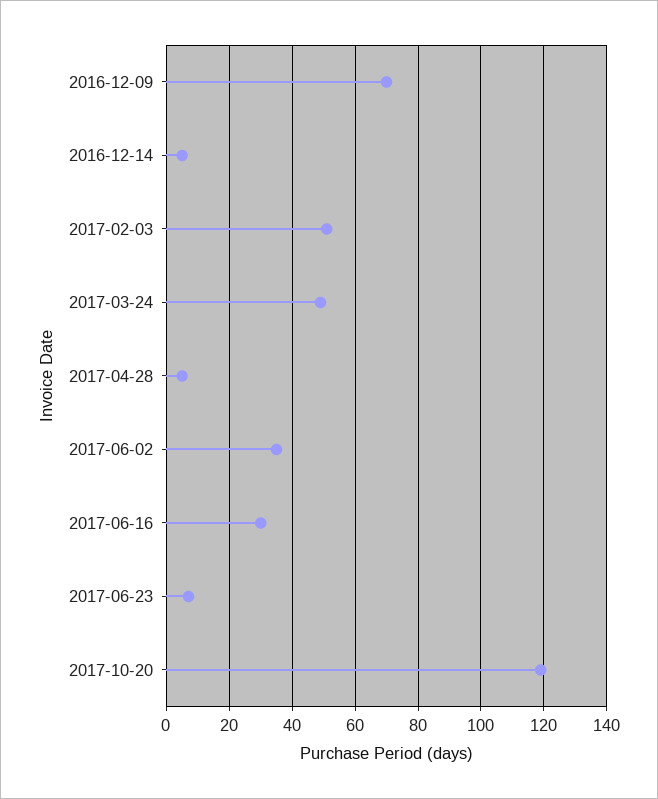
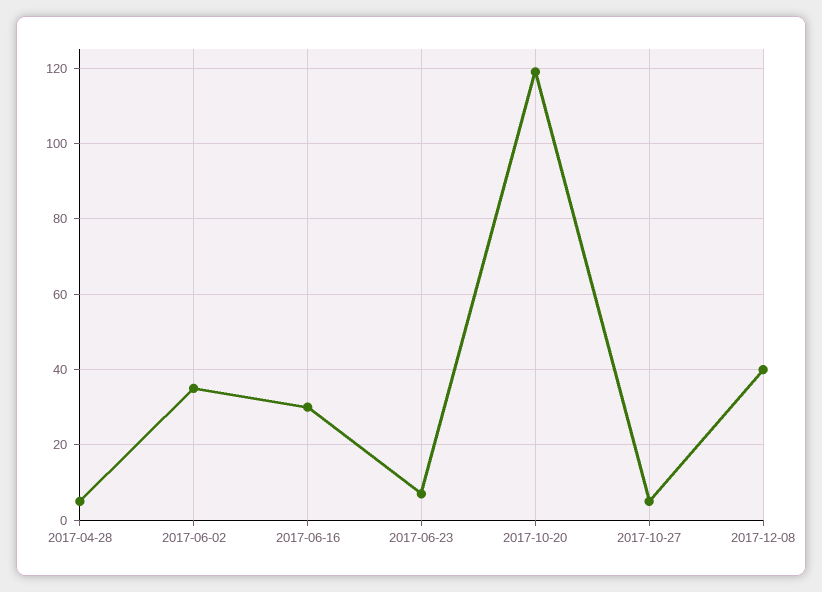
2016-12-09: 70 -> none
2016-12-14: 5 -> none
2017-02-03: 50 -> none
2017-03-24: 50 -> none
2017-10-27: none -> 5
2017-12-08: none -> 40

